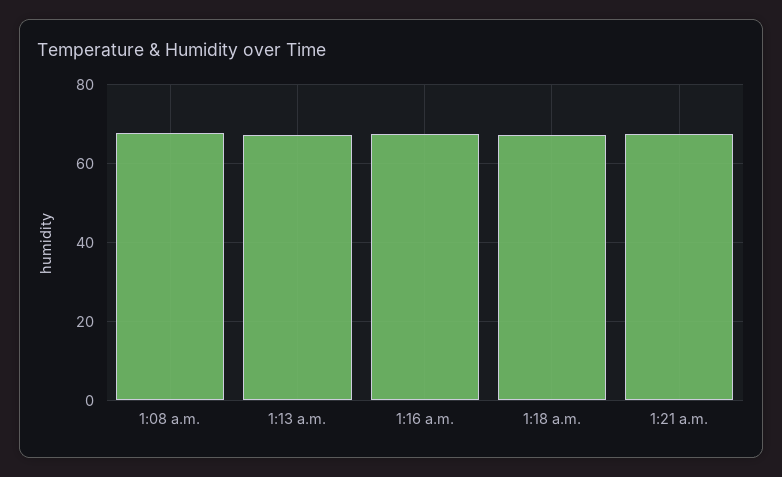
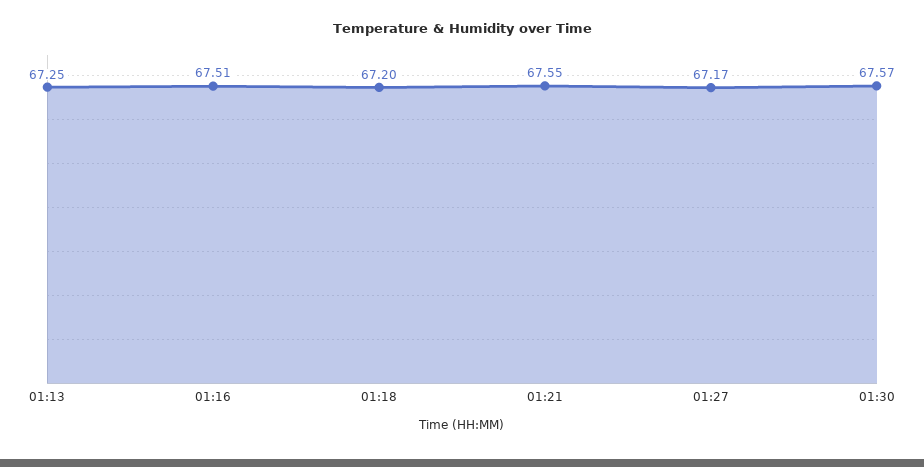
1:08 a.m.: 68 -> none
01:27: none -> 67.17
01:30: none -> 67.57

